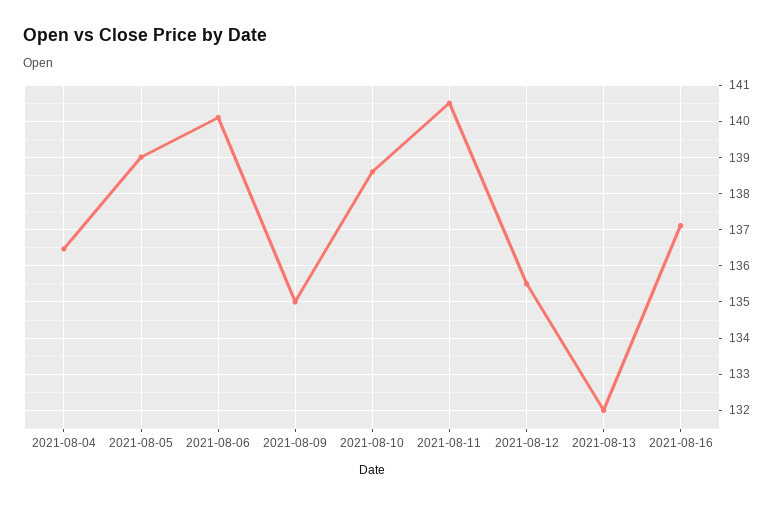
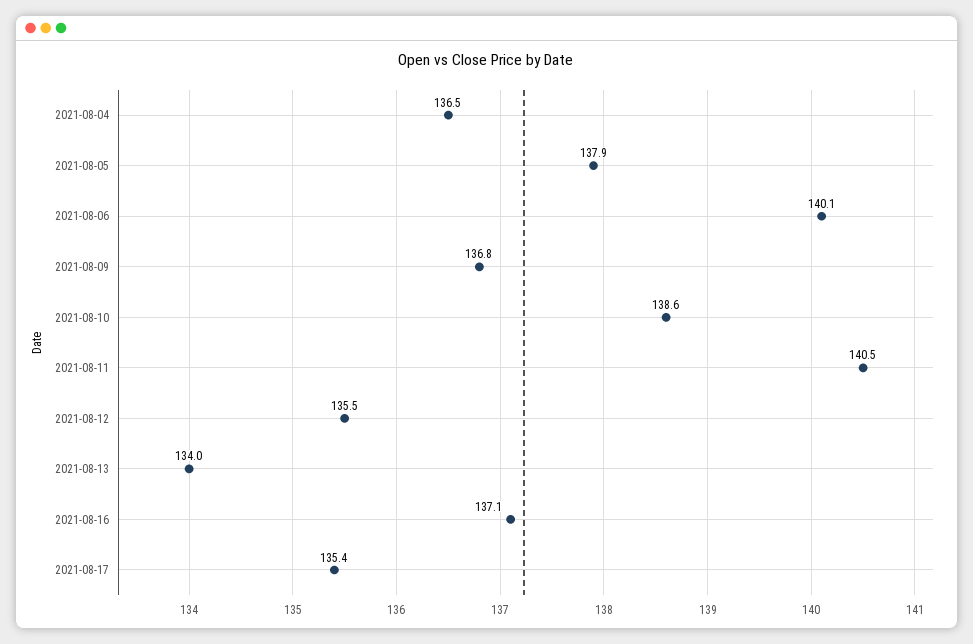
2021-08-05: 139 -> 137.9
2021-08-09: 135 -> 136.8
2021-08-13: 132 -> 134
2021-08-17: none -> 135.4

